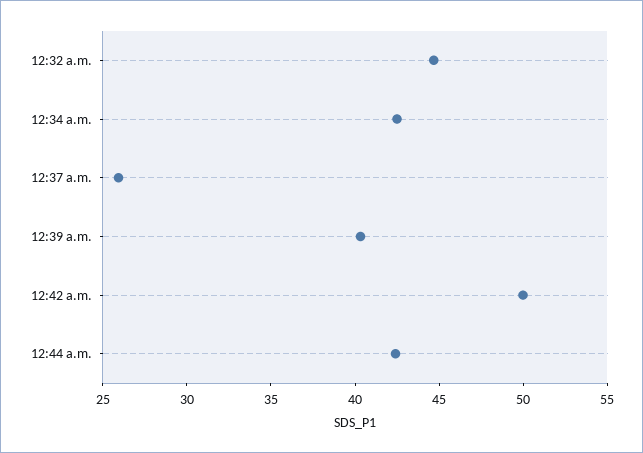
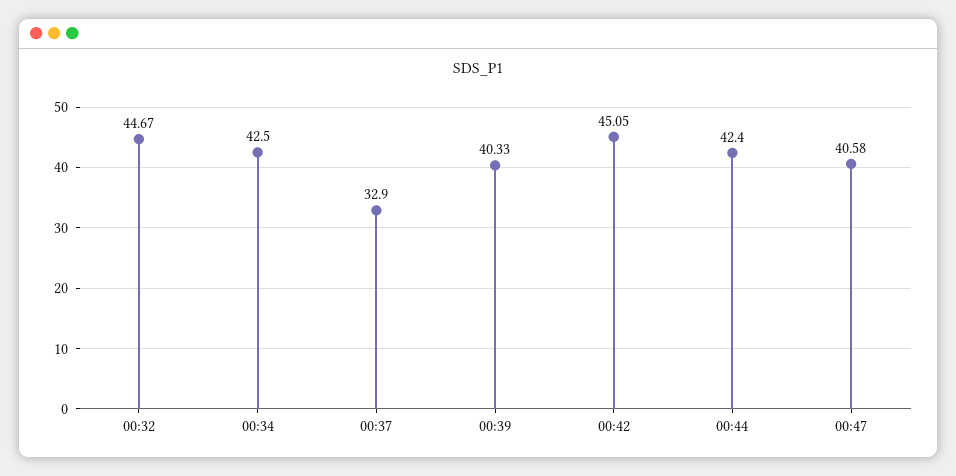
12:37 a.m.: 26 -> 32.9
12:42 a.m.: 50 -> 45.05
00:47: none -> 40.58

